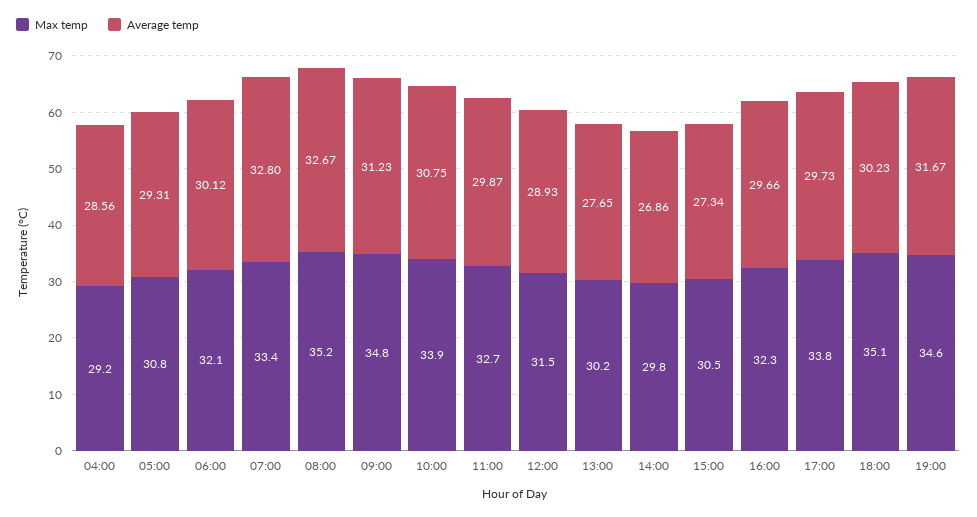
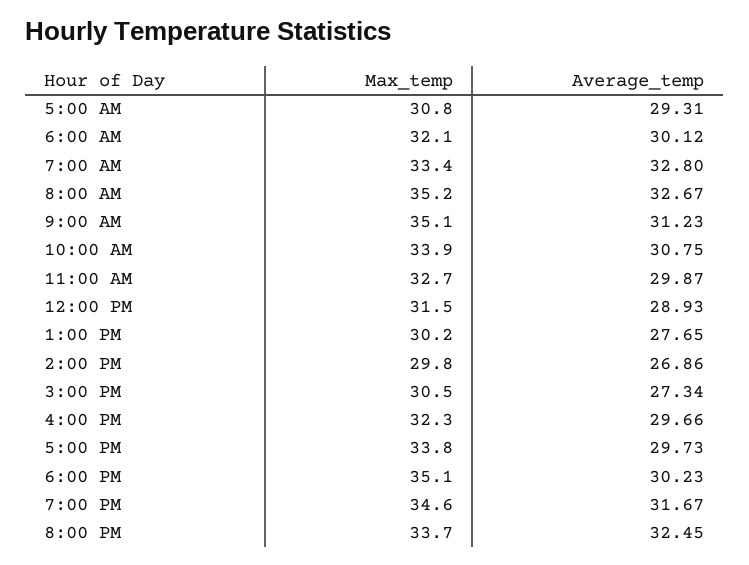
Max temp, 04:00: 29.2 -> none
Average temp, 04:00: 28.56 -> none
Max temp, 09:00: 34.8 -> 35.1
Max temp, 8:00 PM: none -> 33.7
Average temp, 8:00 PM: none -> 32.45

